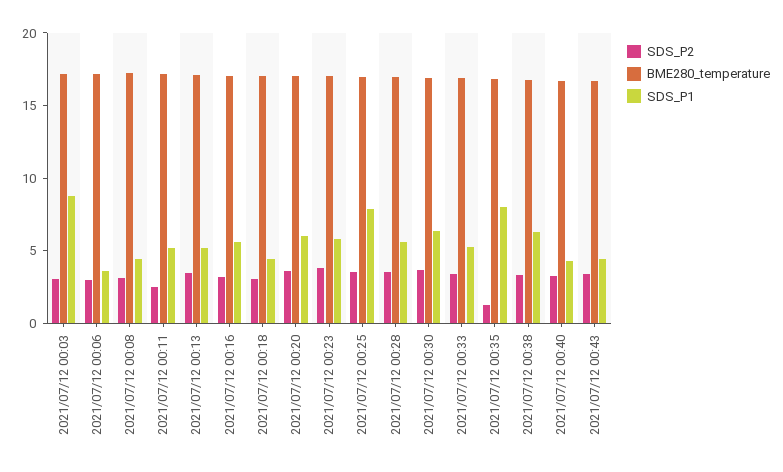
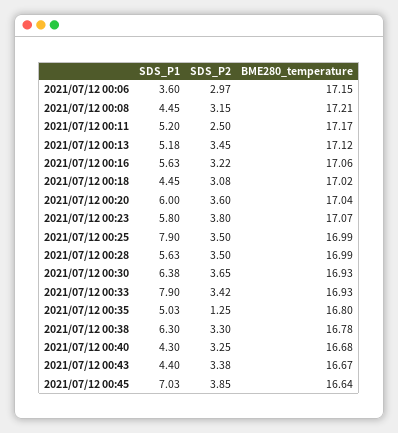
SDS_P2, 2021/07/12 00:03: 3 -> none
BME280_temperature, 2021/07/12 00:03: 17 -> none
SDS_P1, 2021/07/12 00:03: 9 -> none
SDS_P1, 2021/07/12 00:33: 5 -> 7.9
SDS_P1, 2021/07/12 00:35: 8 -> 5.03
SDS_P1, 2021/07/12 00:45: none -> 7.03
SDS_P2, 2021/07/12 00:45: none -> 3.85
BME280_temperature, 2021/07/12 00:45: none -> 16.64

